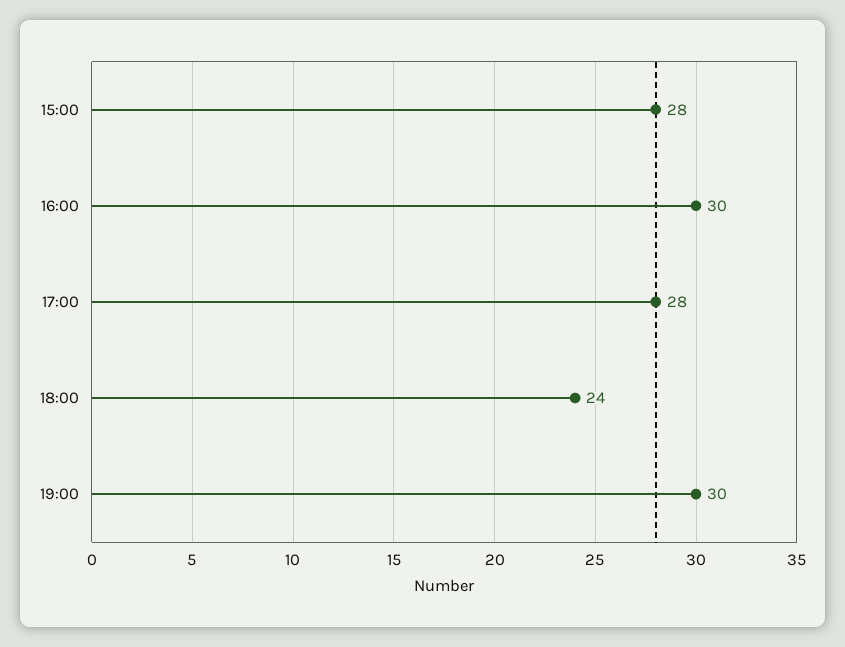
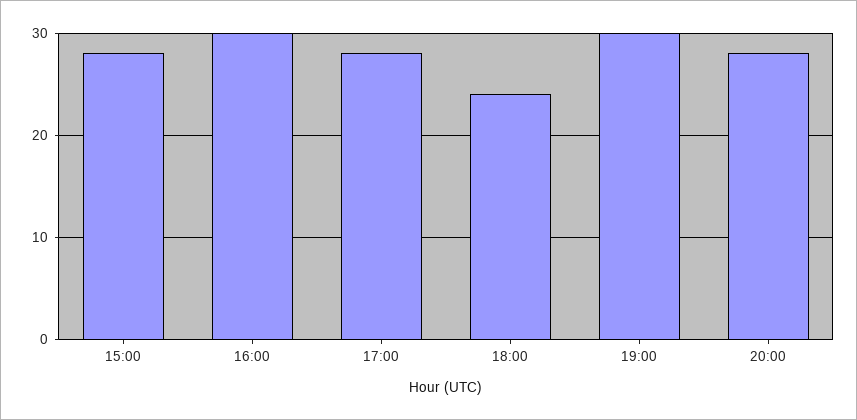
20:00: none -> 28

